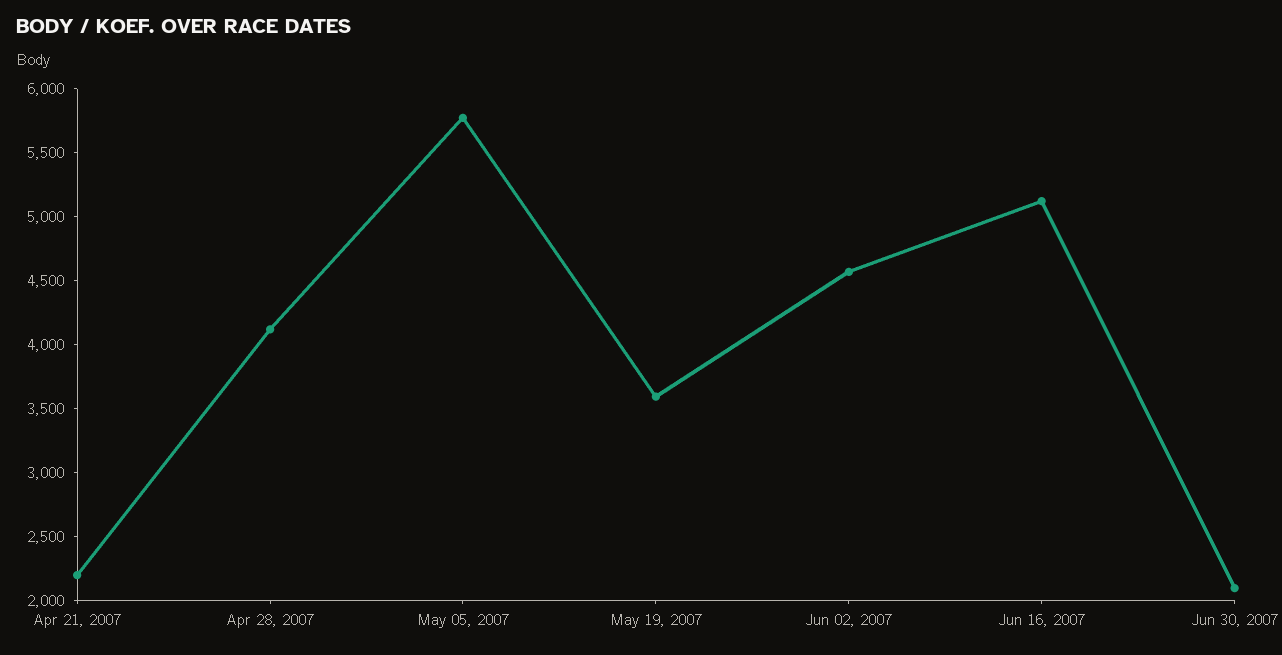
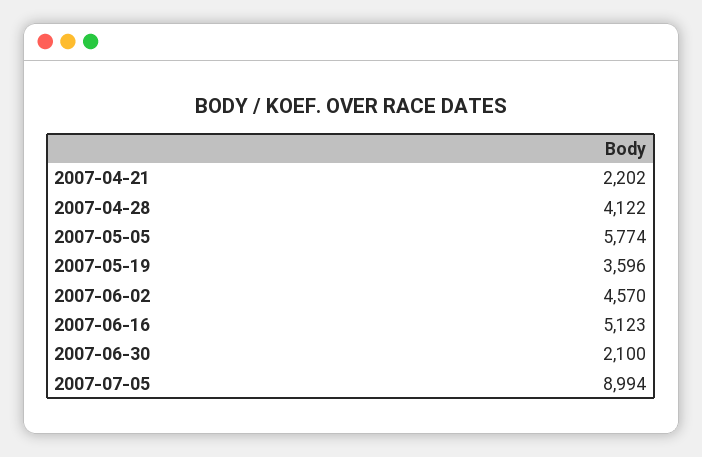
2007-07-05: none -> 8994

